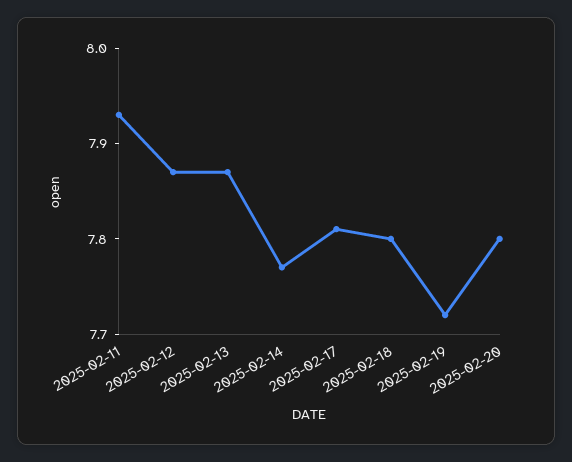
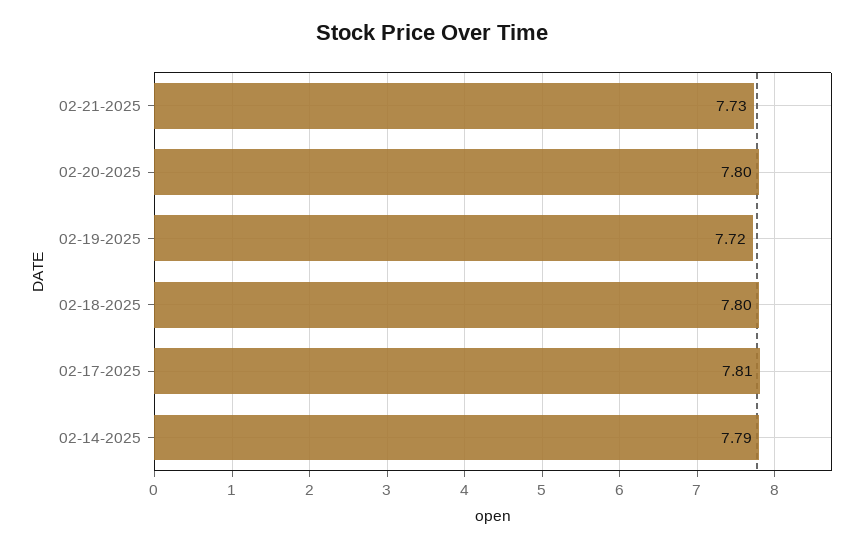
2025-02-11: 7.93 -> none
2025-02-12: 7.87 -> none
2025-02-13: 7.87 -> none
2025-02-14: 7.77 -> 7.79
02-21-2025: none -> 7.73

